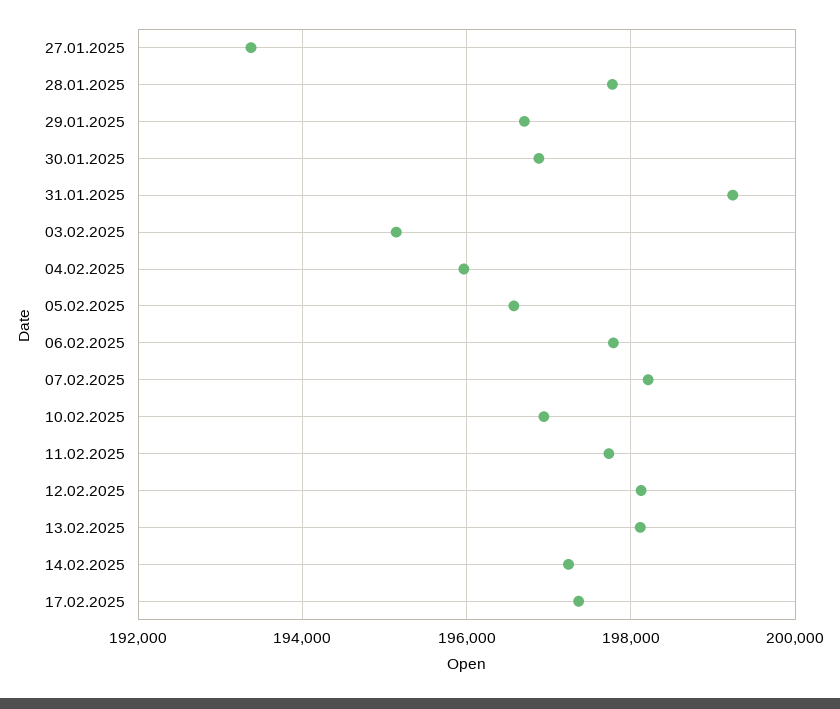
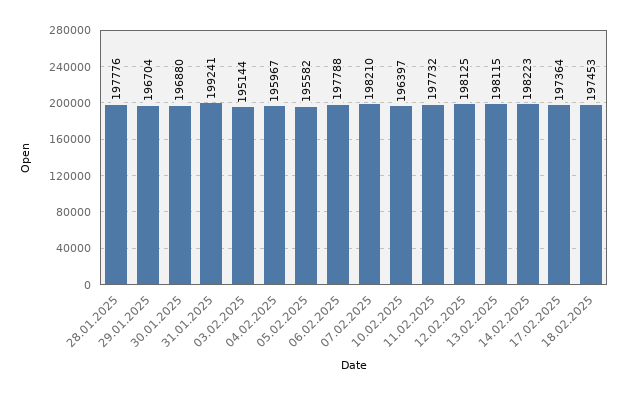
27.01.2025: 193400 -> none
05.02.2025: 196600 -> 195582
10.02.2025: 197000 -> 196397
14.02.2025: 197200 -> 198223
18.02.2025: none -> 197453

